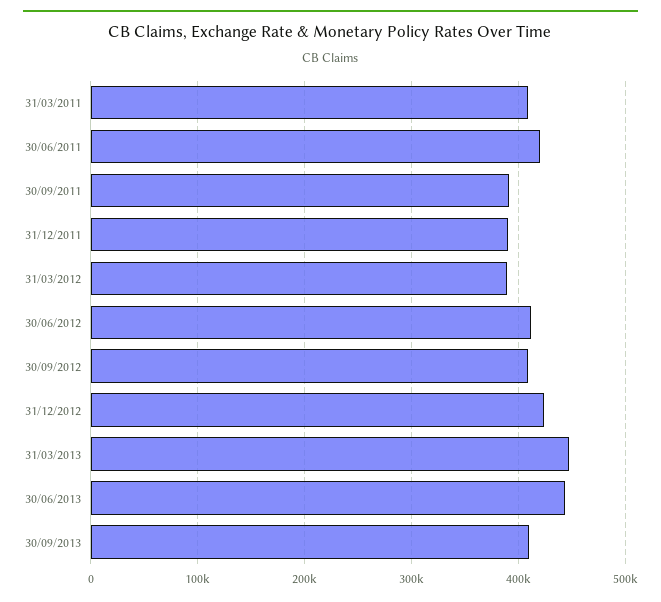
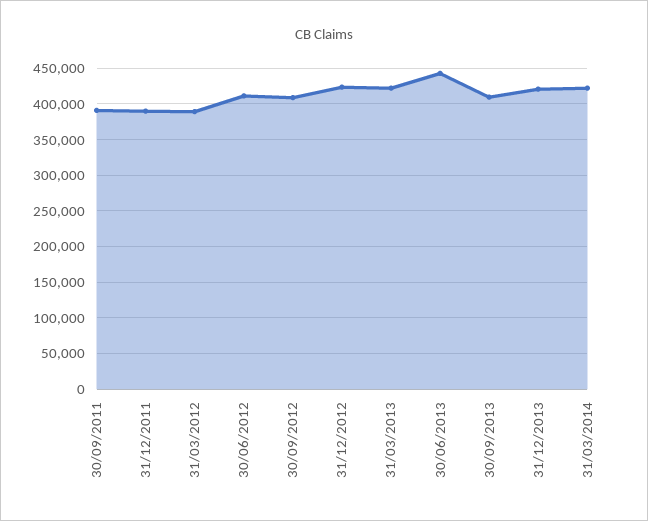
31/03/2011: 410000 -> none
30/06/2011: 420000 -> none
31/03/2013: 450000 -> 420000
31/12/2013: none -> 420000
31/03/2014: none -> 420000

